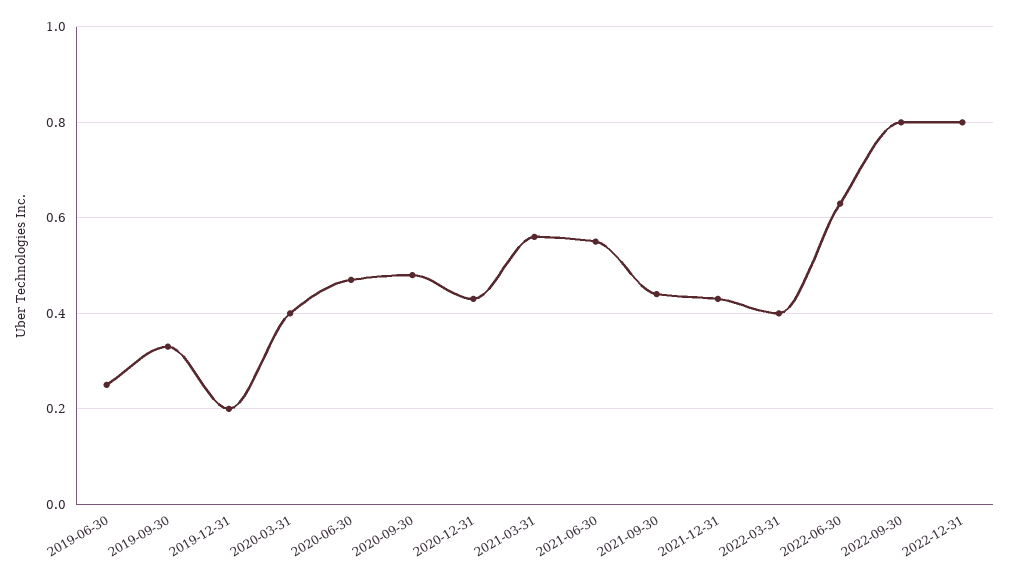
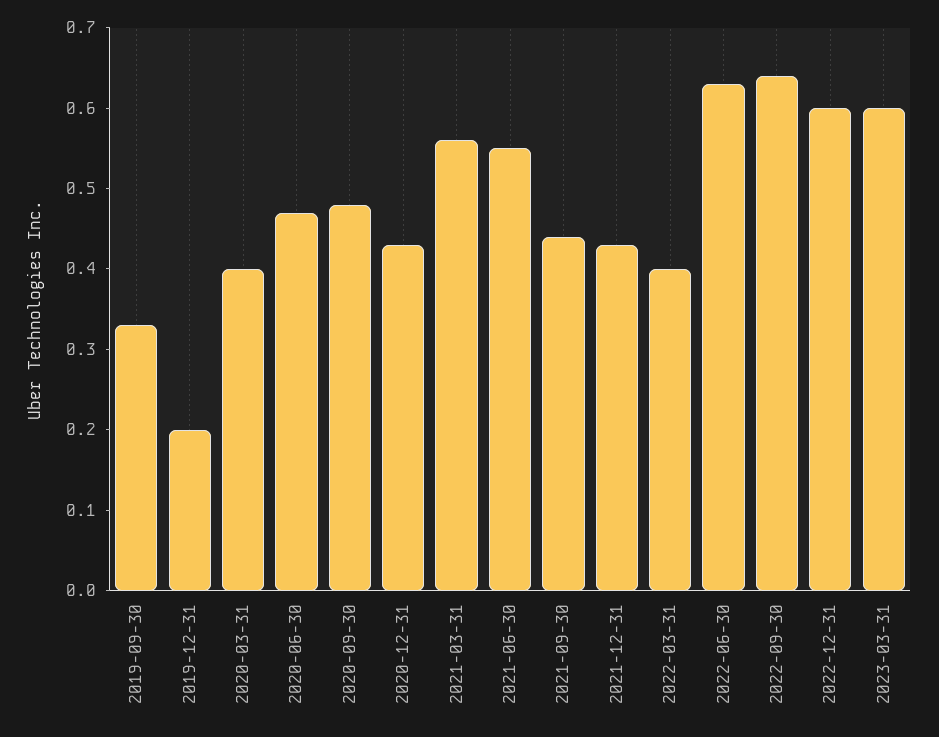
2019-06-30: 0.25 -> none
2022-09-30: 0.8 -> 0.64
2022-12-31: 0.8 -> 0.6
2023-03-31: none -> 0.6

